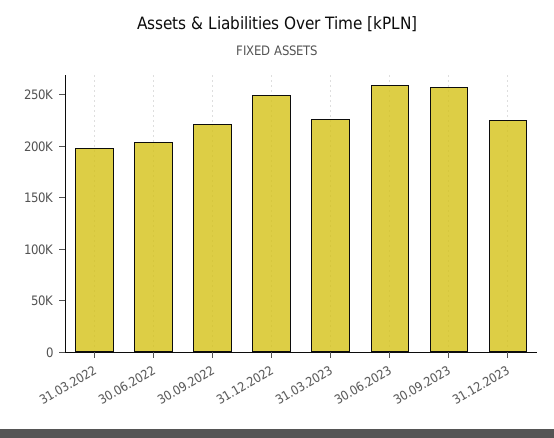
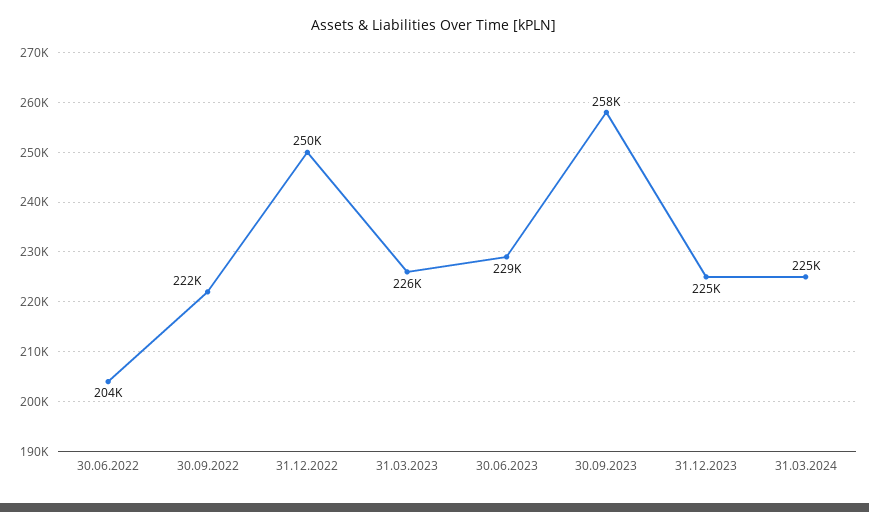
31.03.2022: 200000 -> none
30.06.2023: 260000 -> 229000
31.03.2024: none -> 225000

